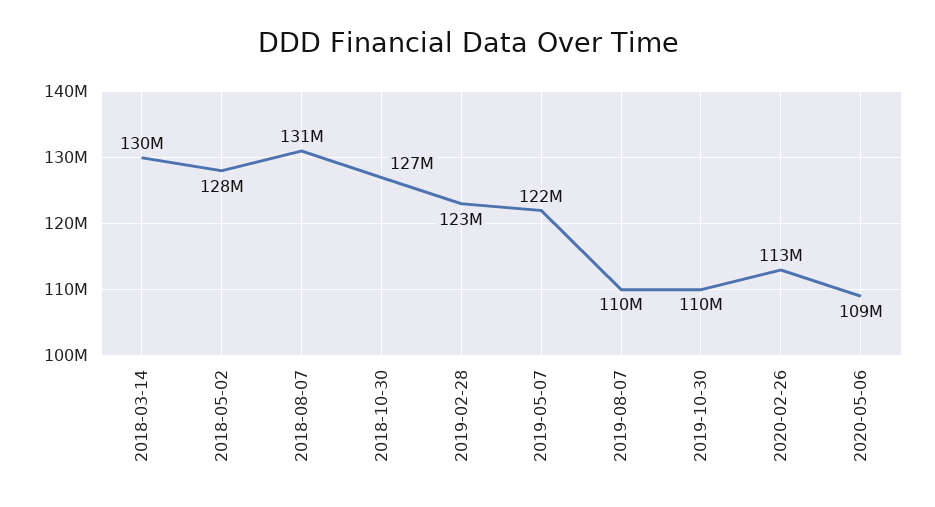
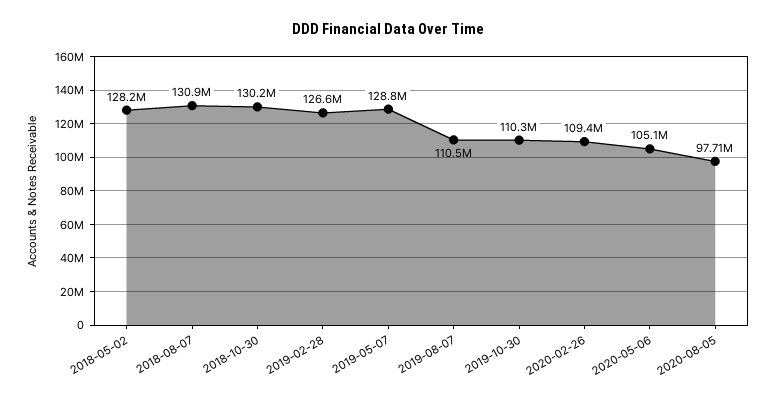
2018-03-14: 130000000 -> none
2018-10-30: 127000000 -> 130200000
2019-02-28: 123000000 -> 126600000
2019-05-07: 122000000 -> 128800000
2020-02-26: 113000000 -> 109400000
2020-05-06: 109000000 -> 105100000
2020-08-05: none -> 97710000

